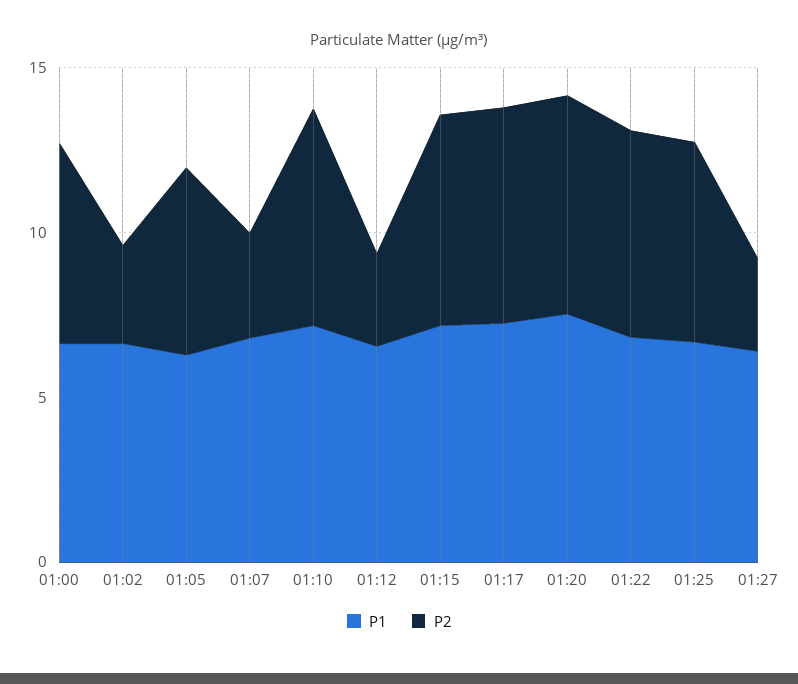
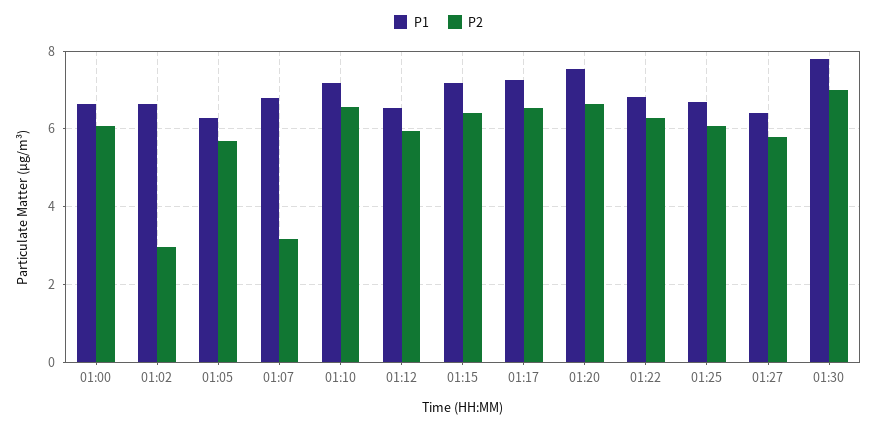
P2, 01:12: 3 -> 6
P2, 01:27: 3 -> 5.8
P1, 01:30: none -> 7.8
P2, 01:30: none -> 7

